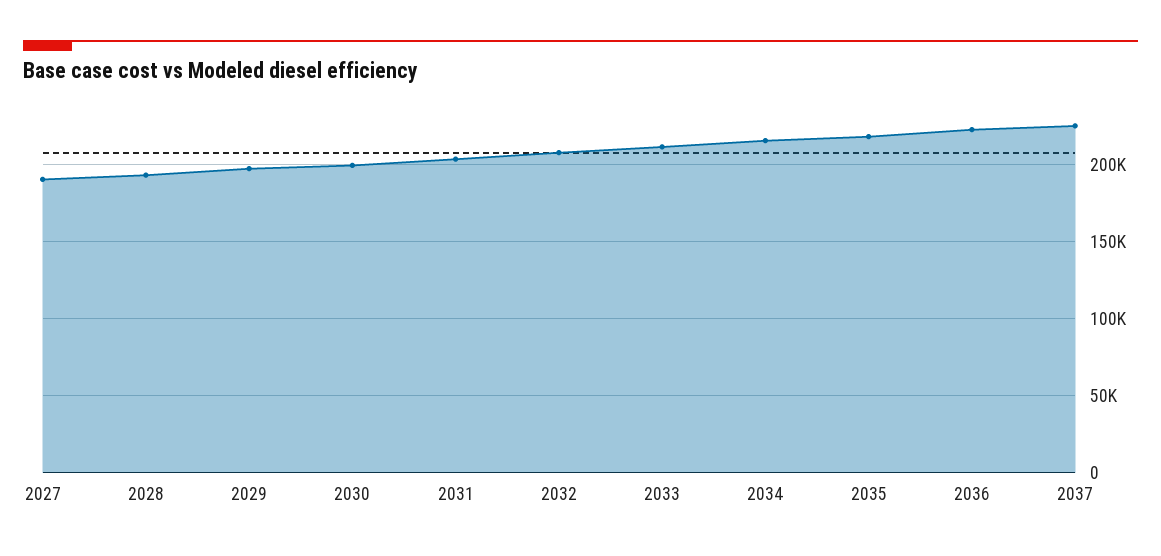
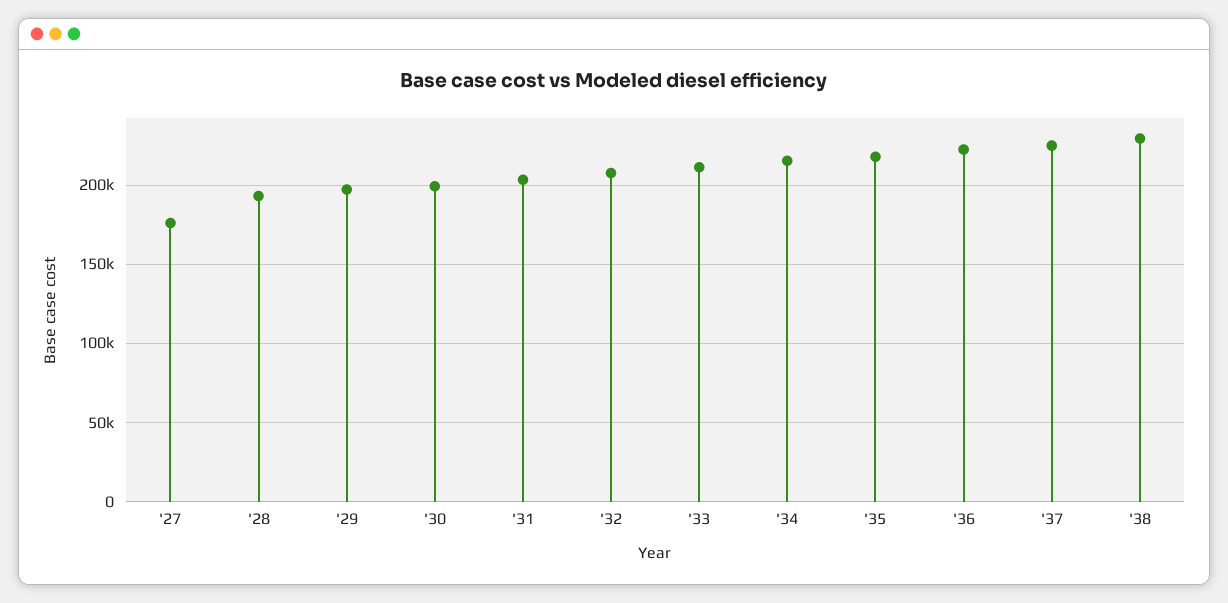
2027: 190000 -> 175000
'38: none -> 230000

